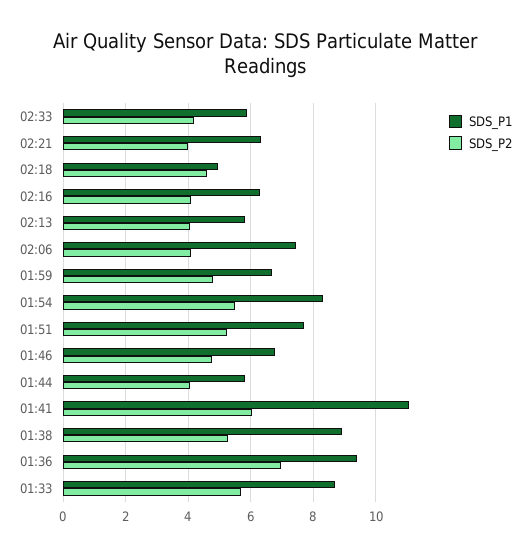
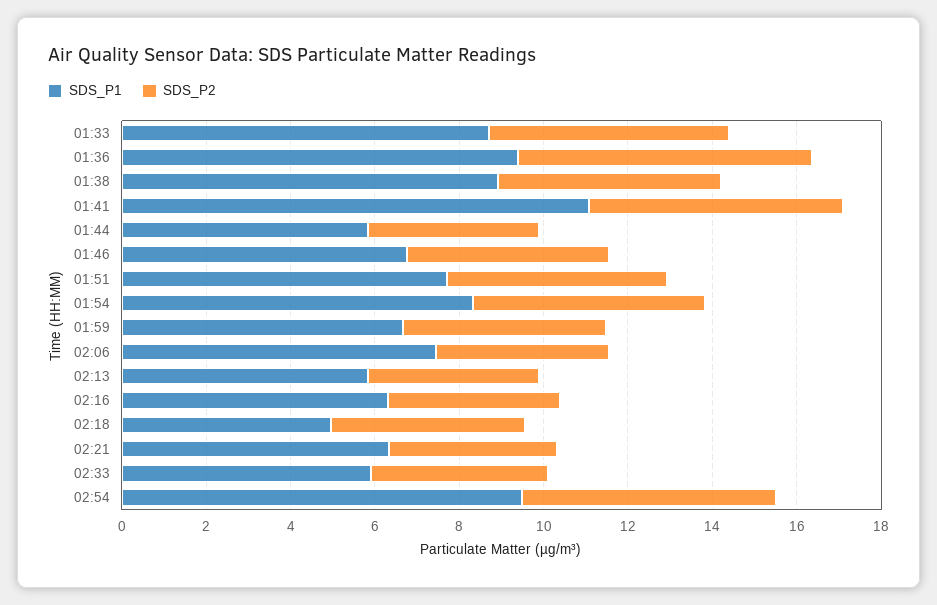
SDS_P1, 02:54: none -> 9.5
SDS_P2, 02:54: none -> 6

